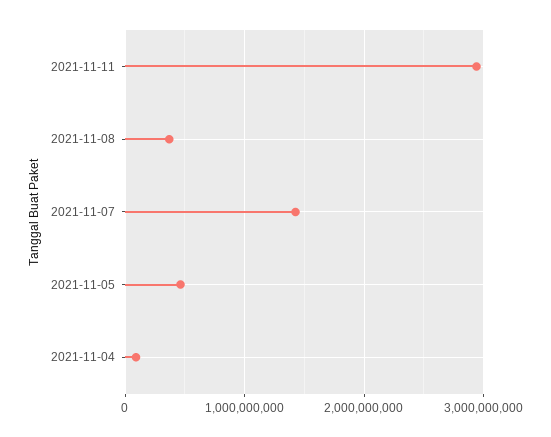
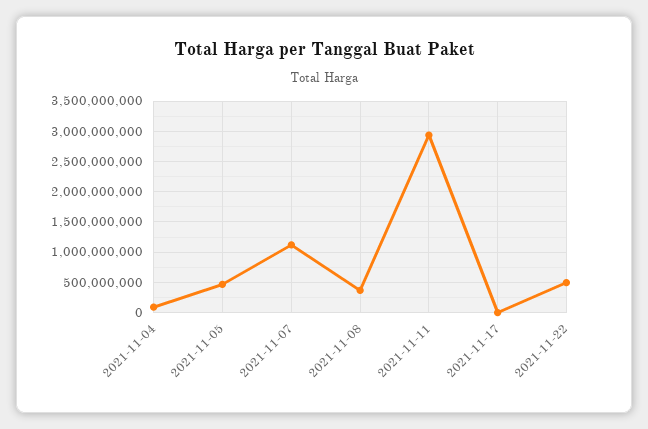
2021-11-07: 1400000000 -> 1100000000
2021-11-17: none -> 0
2021-11-22: none -> 500000000

